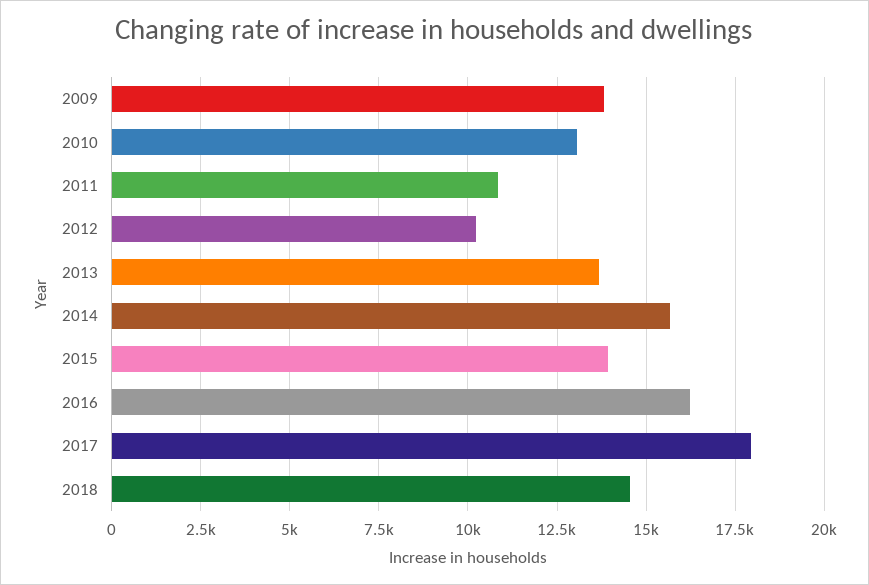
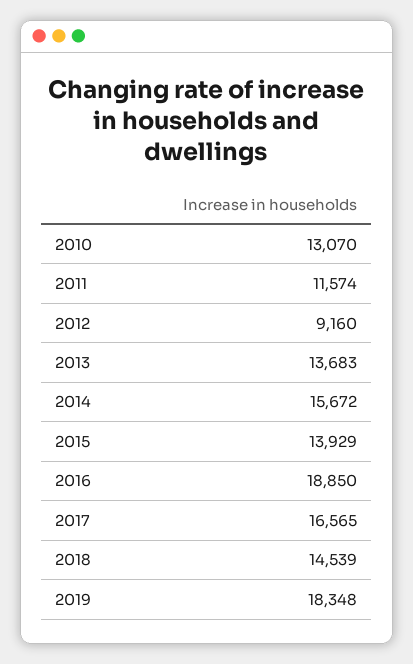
2009: 13750 -> none
2011: 10750 -> 11574
2012: 10250 -> 9160
2016: 16250 -> 18850
2017: 18000 -> 16565
2019: none -> 18348

